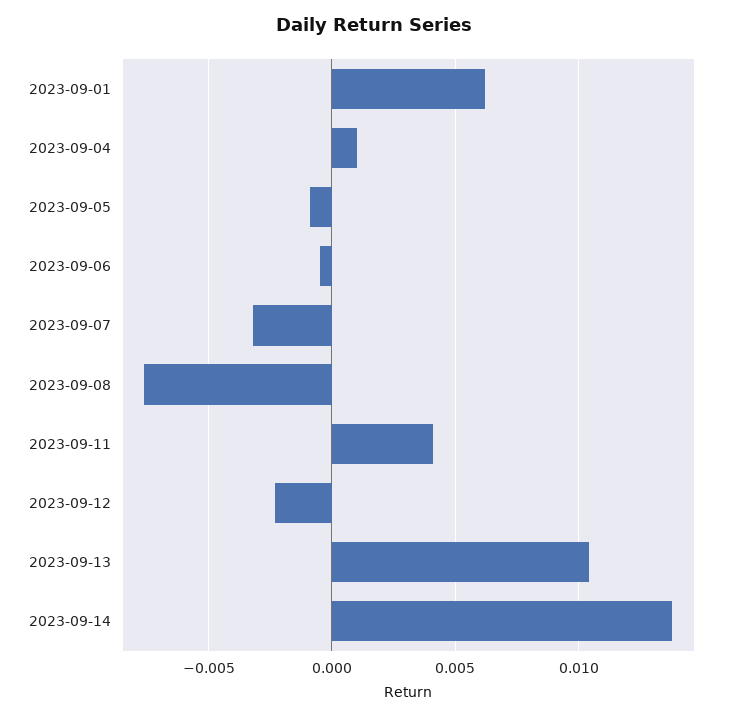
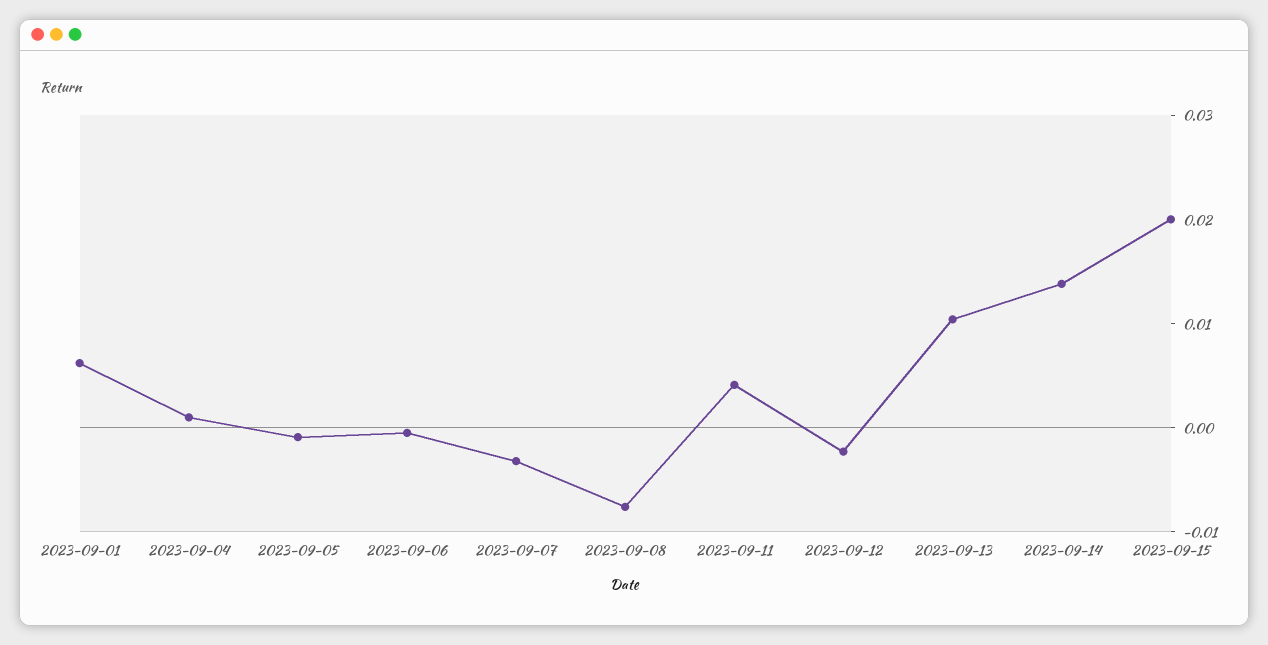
2023-09-15: none -> 0.02

